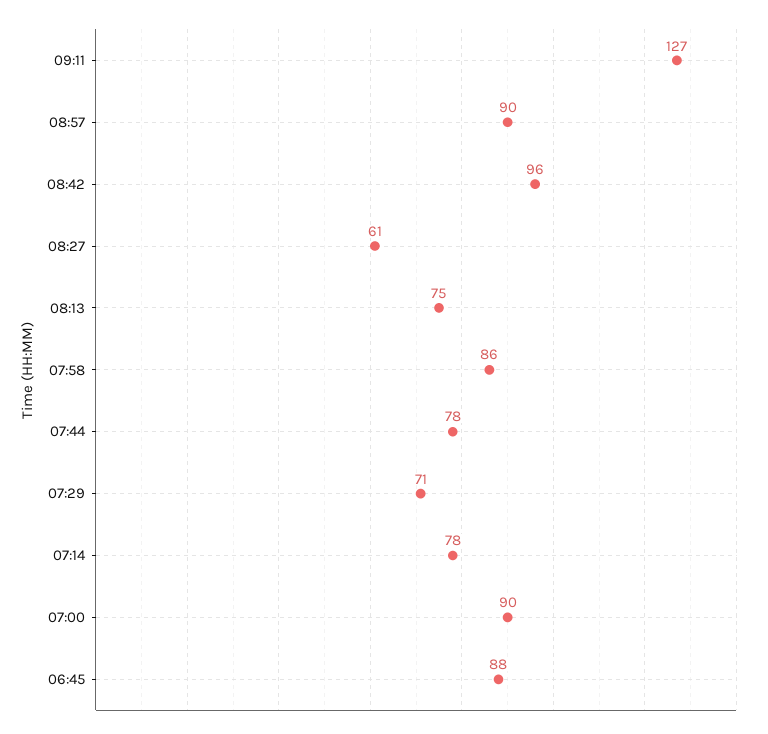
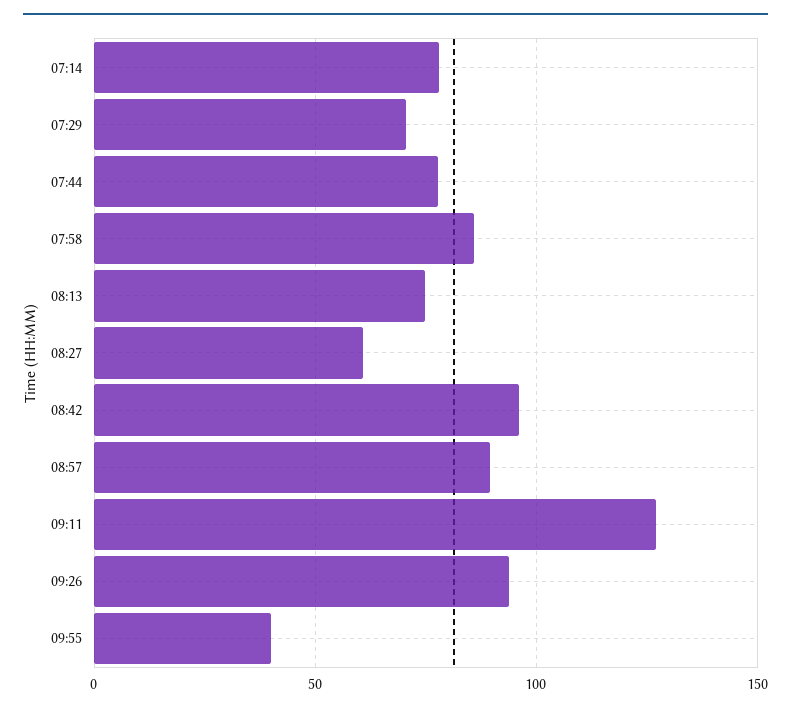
07:00: 90 -> none
06:45: 88 -> none
09:26: none -> 95
09:55: none -> 40

